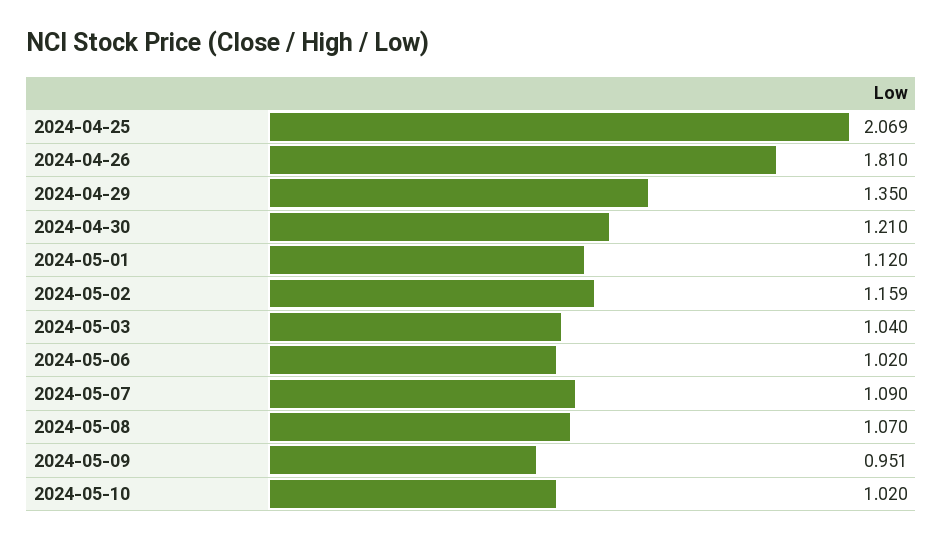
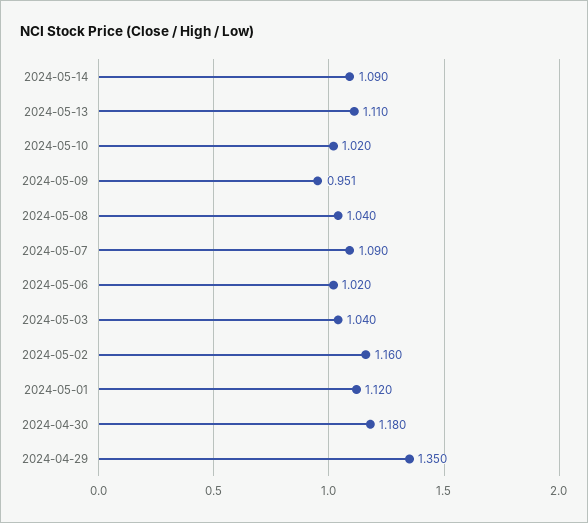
2024-04-25: 2.069 -> none
2024-04-26: 1.81 -> none
2024-04-30: 1.21 -> 1.18
2024-05-02: 1.159 -> 1.16
2024-05-08: 1.07 -> 1.04
2024-05-14: none -> 1.09
2024-05-13: none -> 1.11

